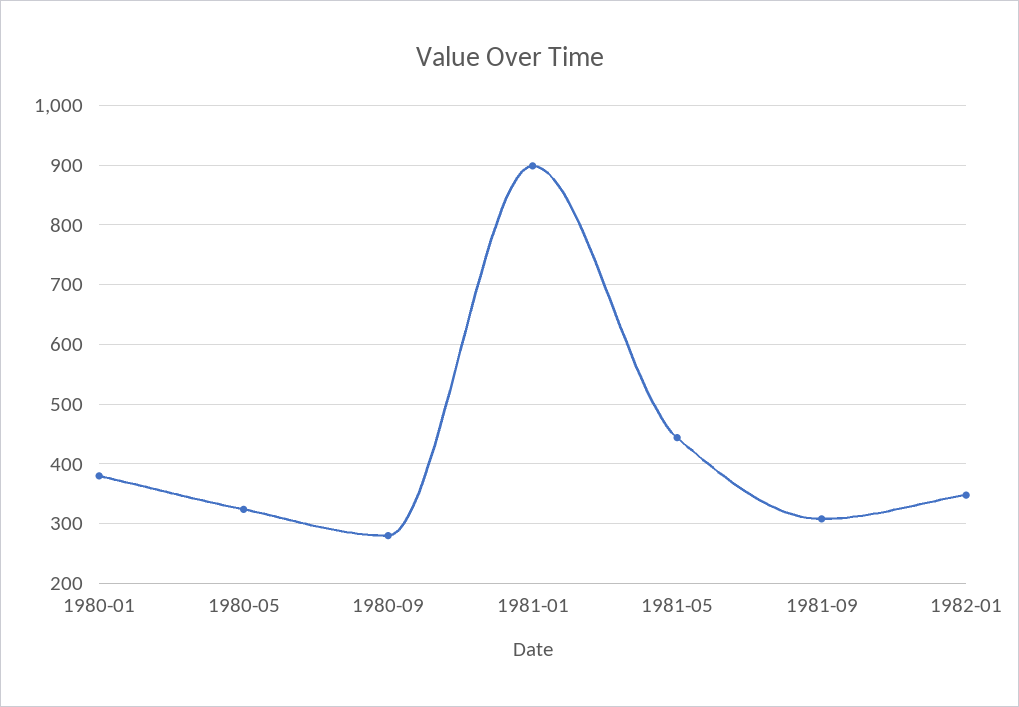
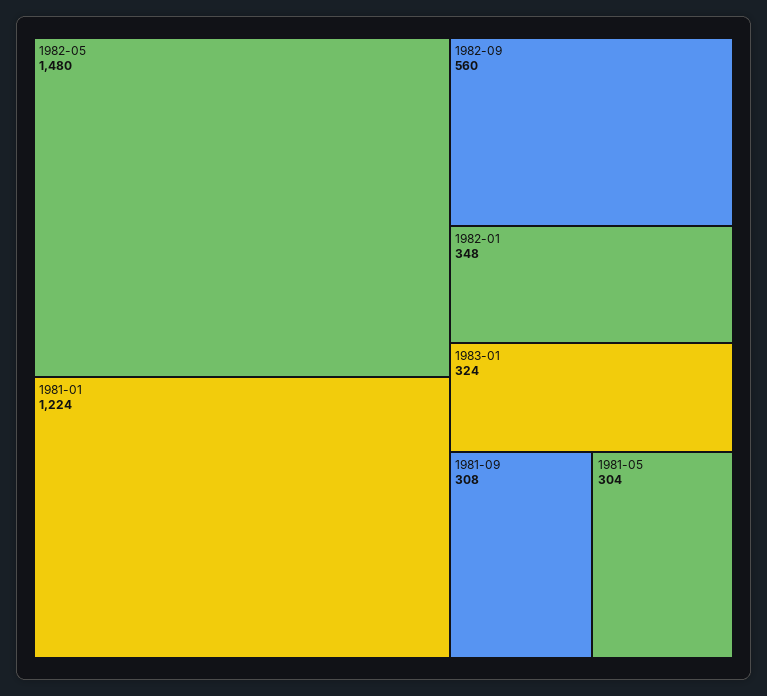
1980-01: 380 -> none
1980-05: 320 -> none
1980-09: 280 -> none
1981-01: 900 -> 1224
1981-05: 440 -> 304
1982-05: none -> 1480
1982-09: none -> 560
1983-01: none -> 324

